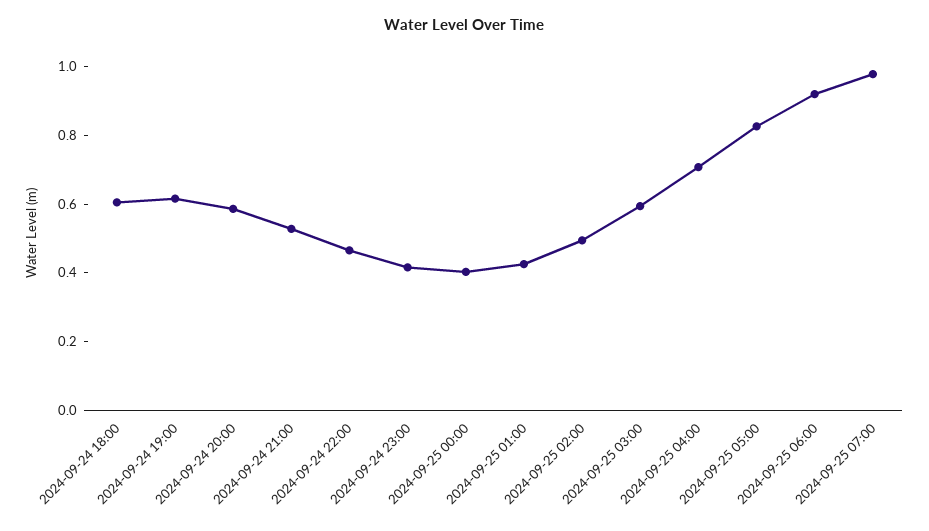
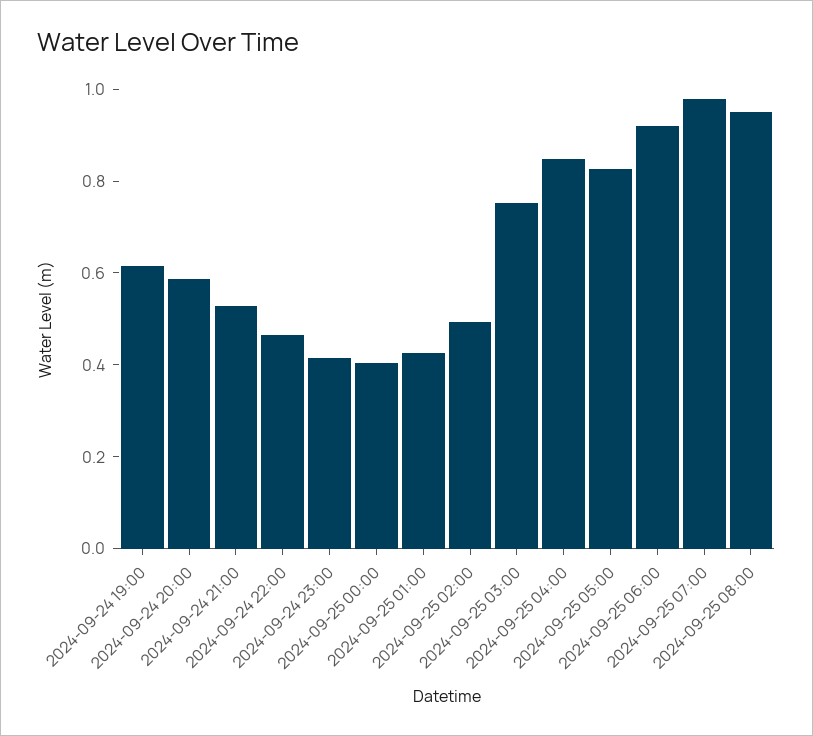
2024-09-24 18:00: 0.6 -> none
2024-09-25 03:00: 0.6 -> 0.75
2024-09-25 04:00: 0.7 -> 0.85
2024-09-25 08:00: none -> 0.95

